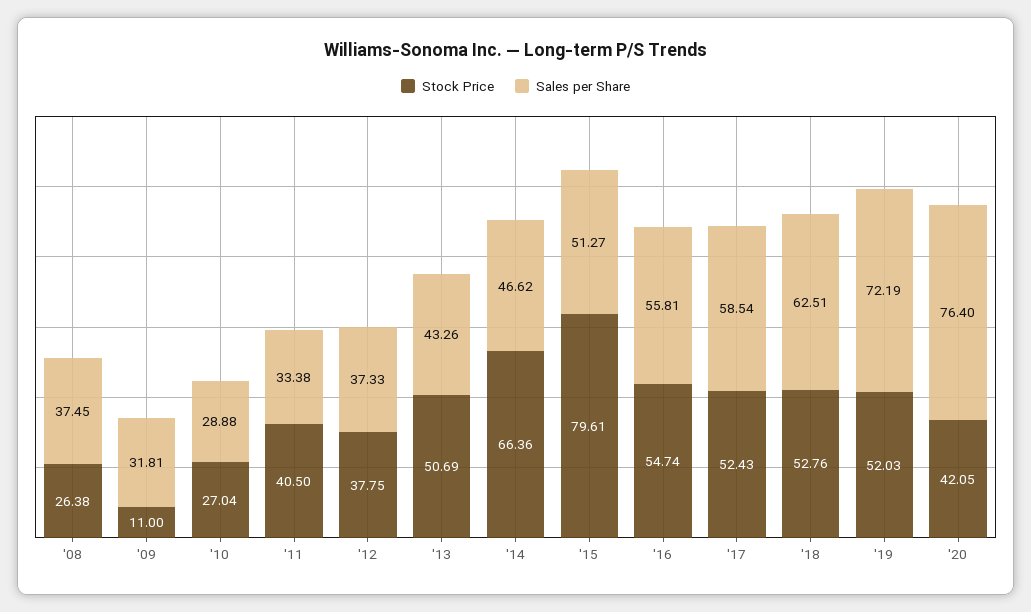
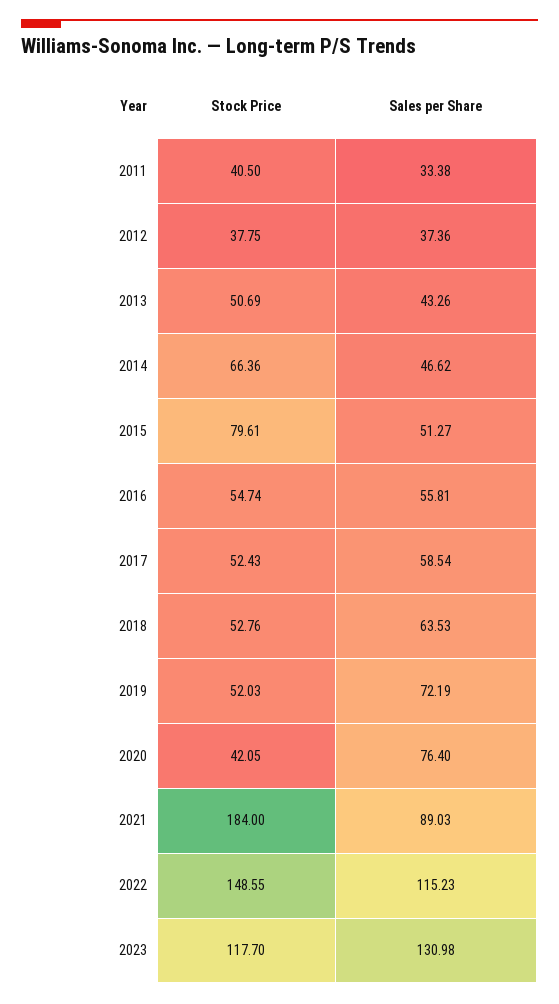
Stock Price, '08: 26.38 -> none
Sales per Share, '08: 37.45 -> none
Stock Price, '09: 11 -> none
Sales per Share, '09: 31.81 -> none
Stock Price, '10: 27.04 -> none
Sales per Share, '10: 28.88 -> none
Sales per Share, '12: 37.33 -> 37.36
Sales per Share, '18: 62.51 -> 63.53
Stock Price, 2021: none -> 184
Sales per Share, 2021: none -> 89.03
Stock Price, 2022: none -> 148.55
Sales per Share, 2022: none -> 115.23
Stock Price, 2023: none -> 117.7
Sales per Share, 2023: none -> 130.98

